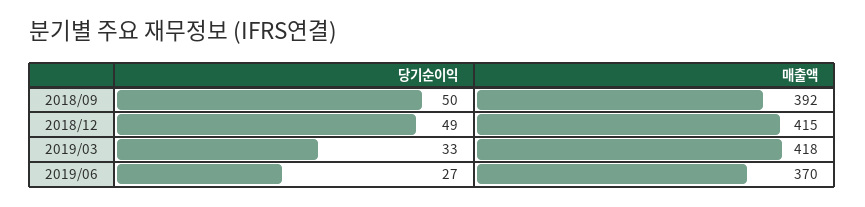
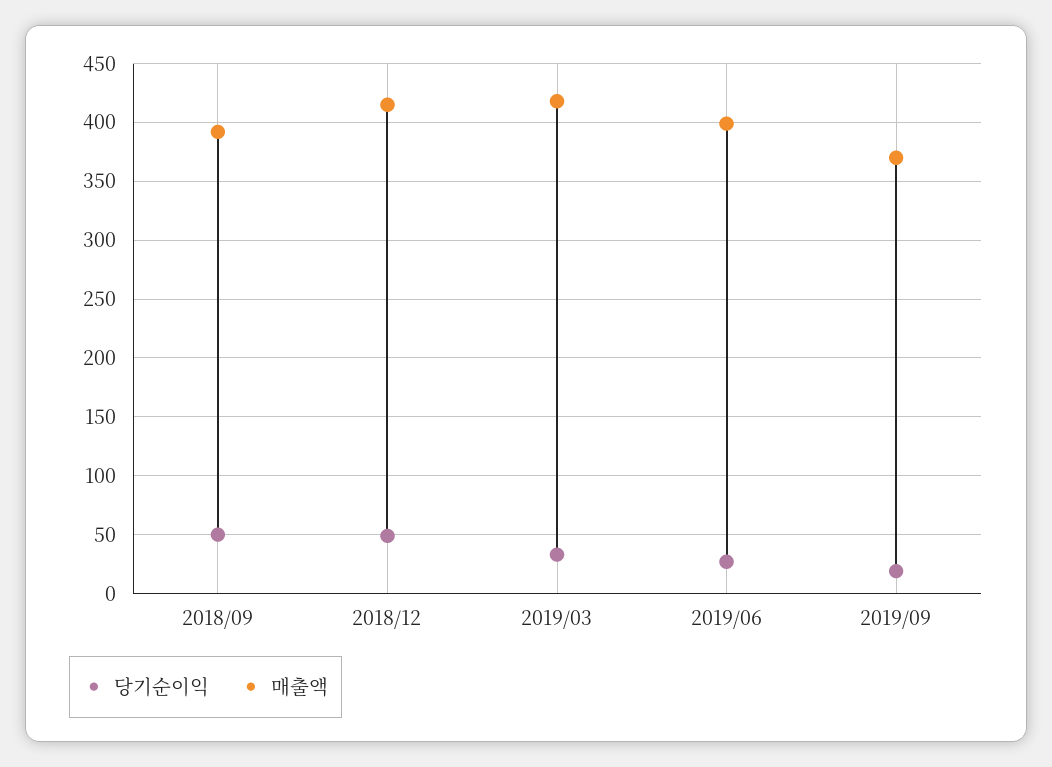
매출액, 2019/06: 370 -> 400
당기순이익, 2019/09: none -> 20
매출액, 2019/09: none -> 370

